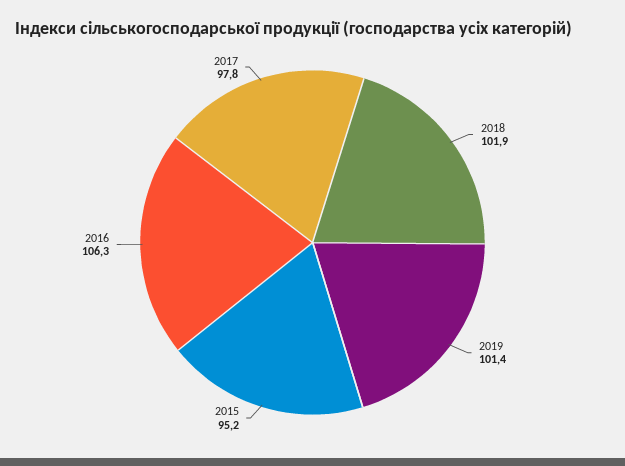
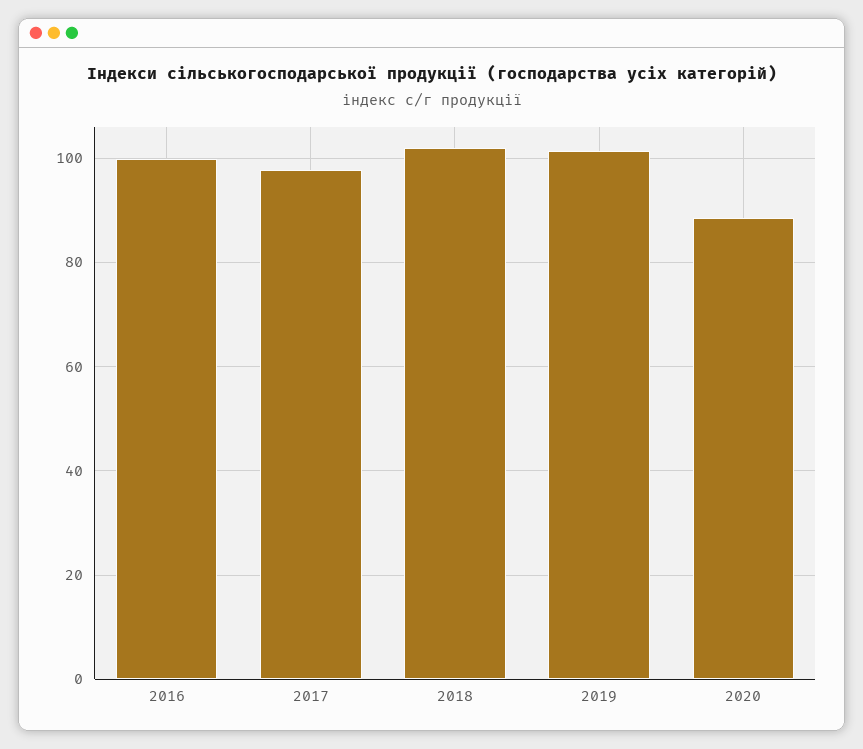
2015: 95.2 -> none
2016: 106.3 -> 100
2020: none -> 88

